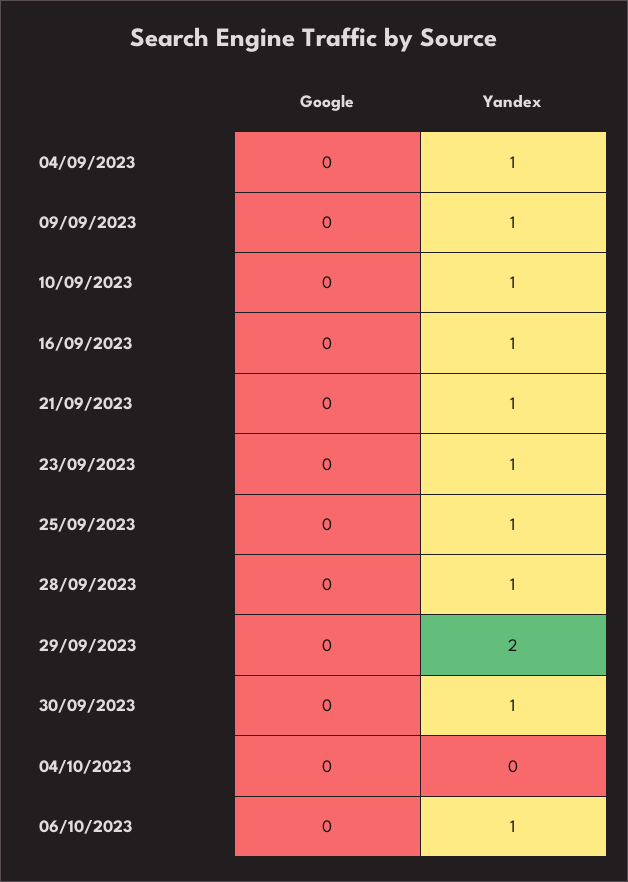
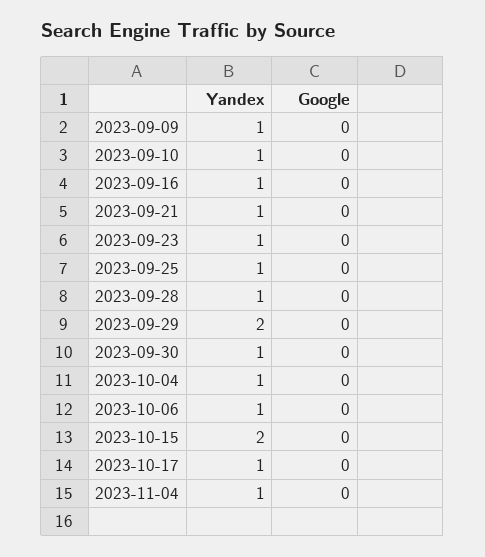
Google, 04/09/2023: 0 -> none
Yandex, 04/09/2023: 1 -> none
Yandex, 04/10/2023: 0 -> 1
Yandex, 2023-10-15: none -> 2
Google, 2023-10-15: none -> 0
Yandex, 2023-10-17: none -> 1
Google, 2023-10-17: none -> 0
Yandex, 2023-11-04: none -> 1
Google, 2023-11-04: none -> 0

